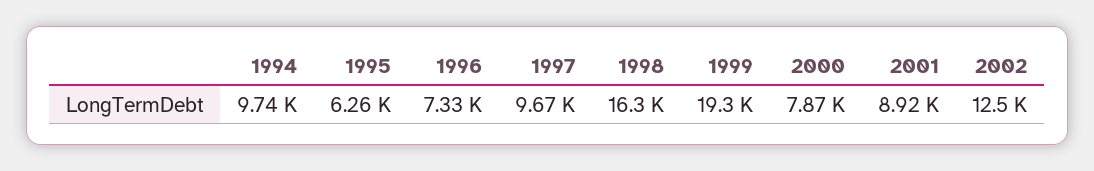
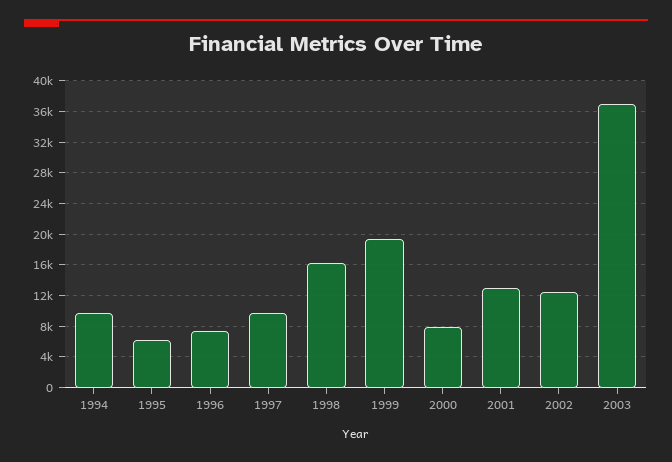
2001: 8920 -> 13000
2003: none -> 37000

